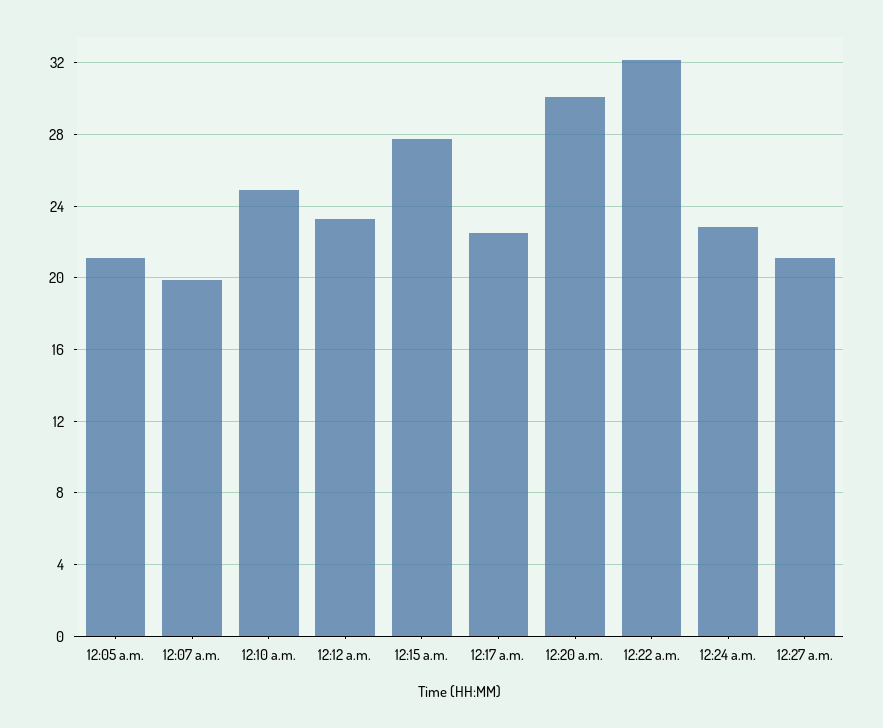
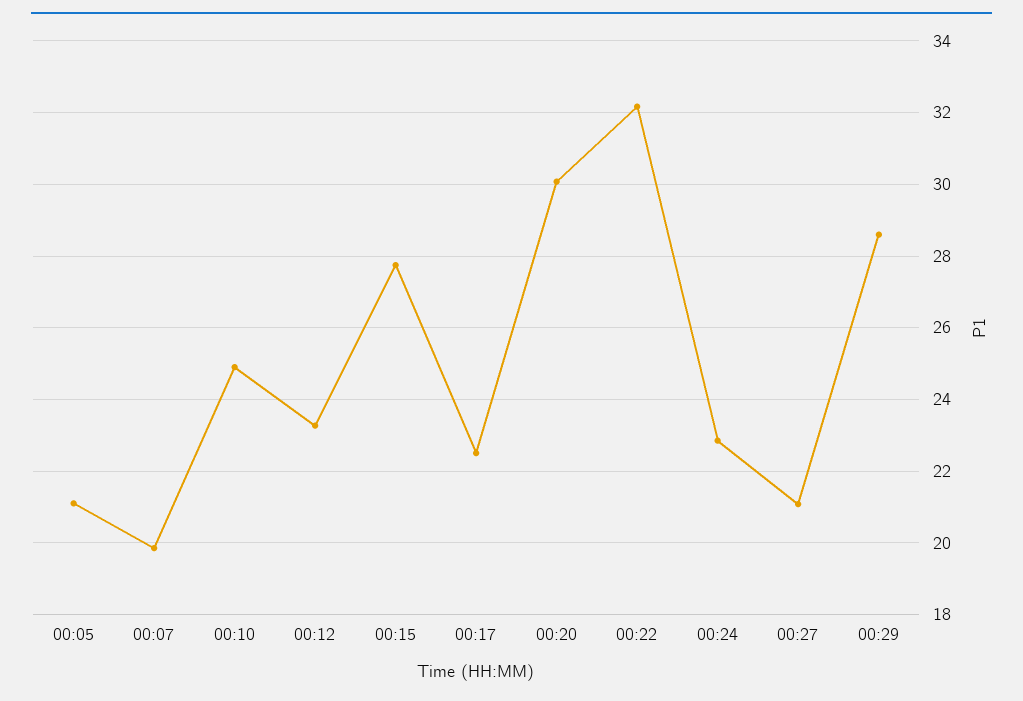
00:29: none -> 28.6

